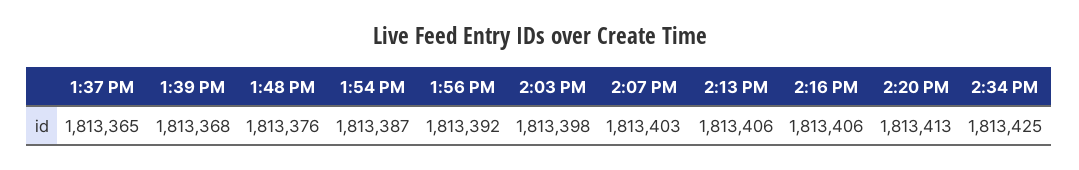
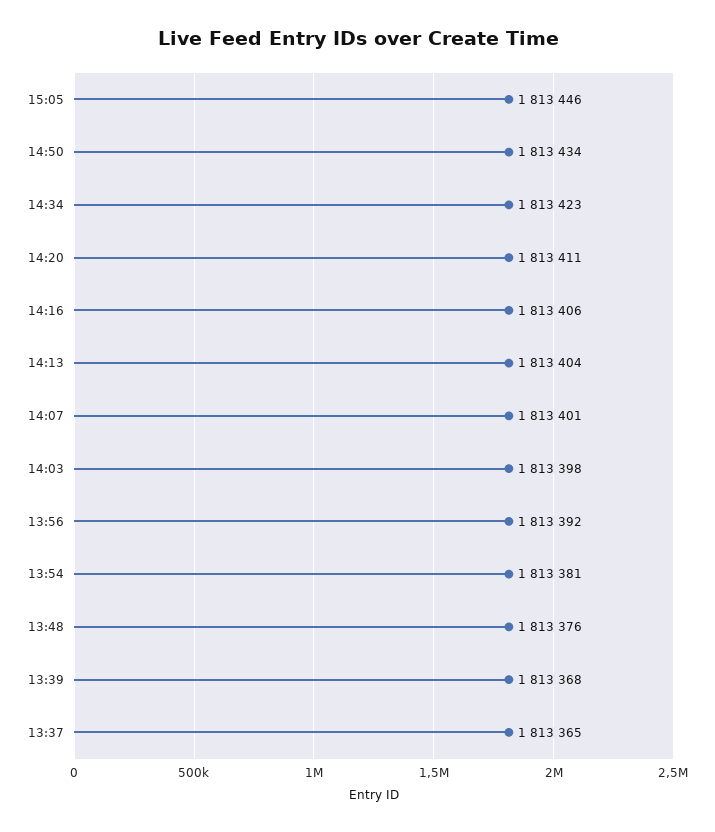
1:54 PM: 1813387 -> 1813381
2:07 PM: 1813403 -> 1813401
2:13 PM: 1813406 -> 1813404
2:20 PM: 1813413 -> 1813411
2:34 PM: 1813425 -> 1813423
15:05: none -> 1813446
14:50: none -> 1813434

